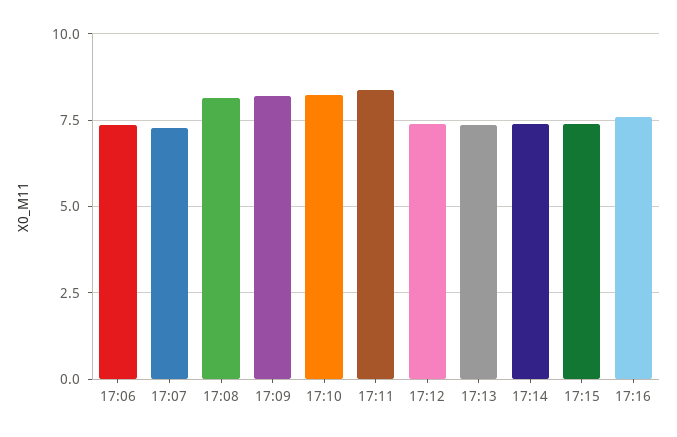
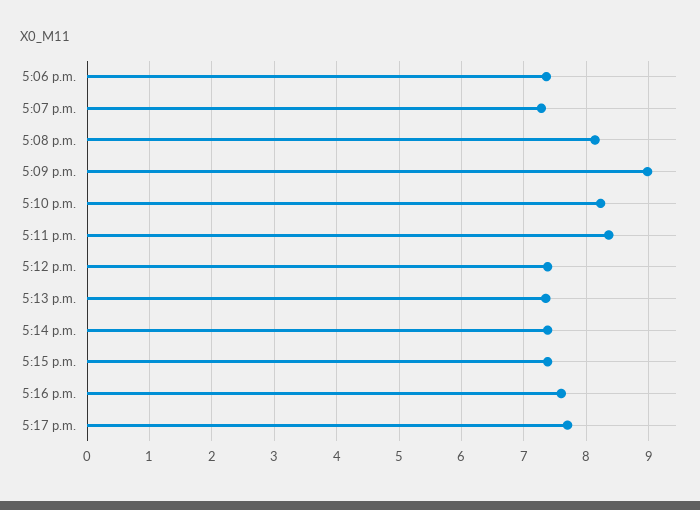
17:09: 8.25 -> 9
5:17 p.m.: none -> 7.7

